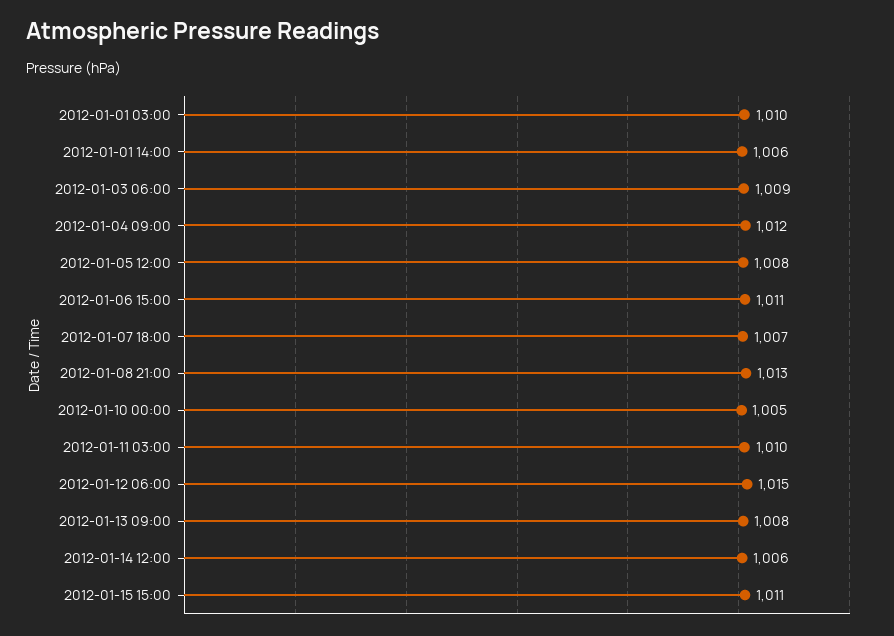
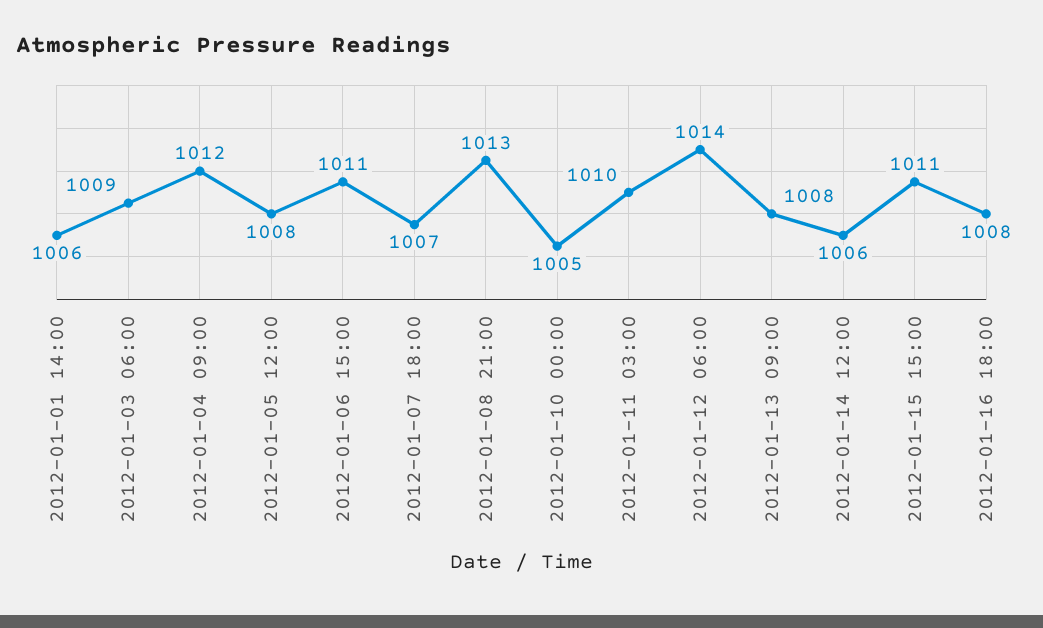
2012-01-01 03:00: 1010 -> none
2012-01-12 06:00: 1015 -> 1014
2012-01-16 18:00: none -> 1008

